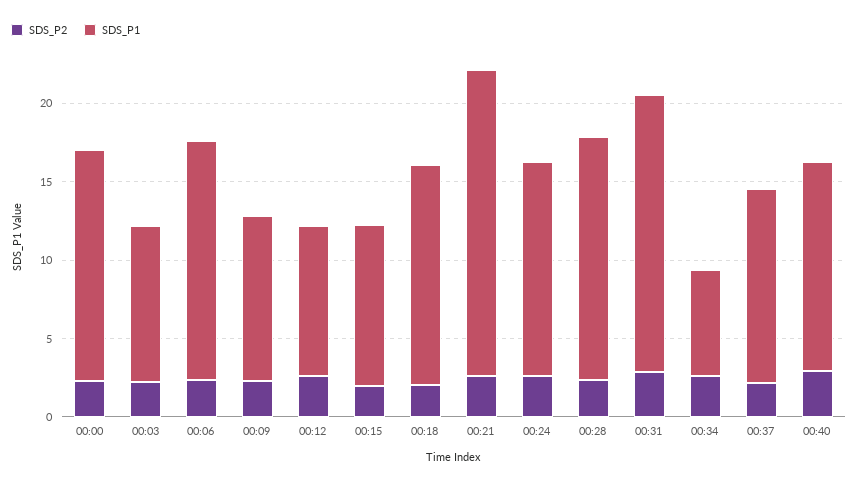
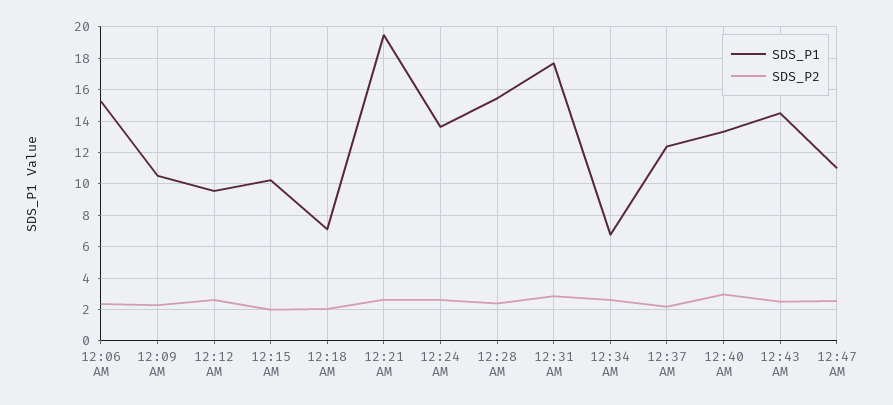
SDS_P2, 00:00: 2 -> none
SDS_P1, 00:00: 15 -> none
SDS_P2, 00:03: 2 -> none
SDS_P1, 00:03: 10 -> none
SDS_P1, 00:18: 14 -> 7
SDS_P1, 12:43 AM: none -> 14.5
SDS_P2, 12:43 AM: none -> 2.5
SDS_P1, 12:47 AM: none -> 11
SDS_P2, 12:47 AM: none -> 2.5

